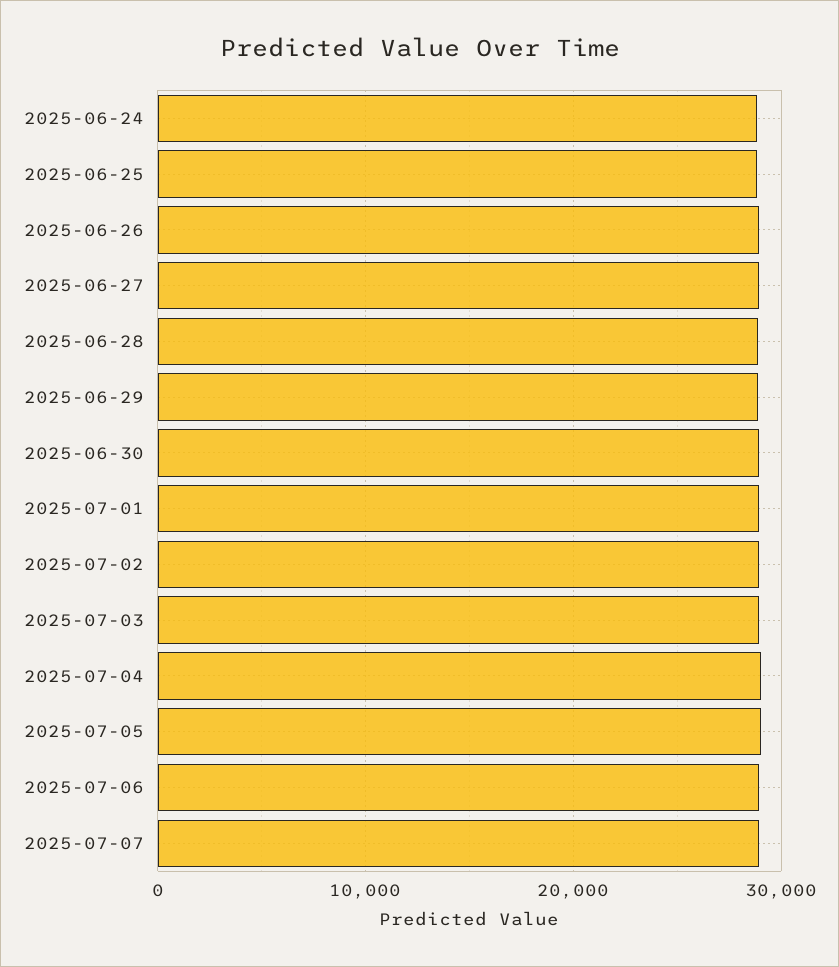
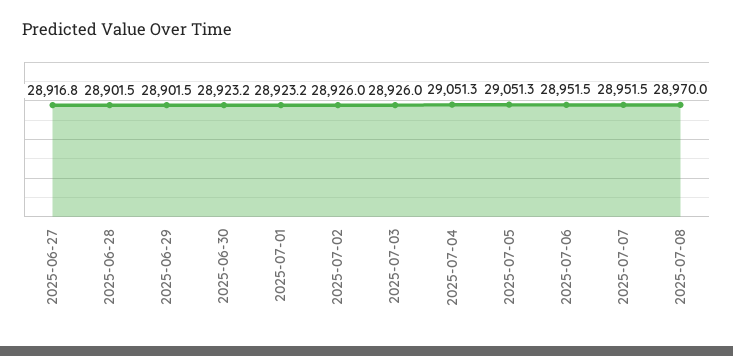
2025-06-24: 29000 -> none
2025-06-25: 29000 -> none
2025-06-26: 29000 -> none
2025-07-08: none -> 28970

